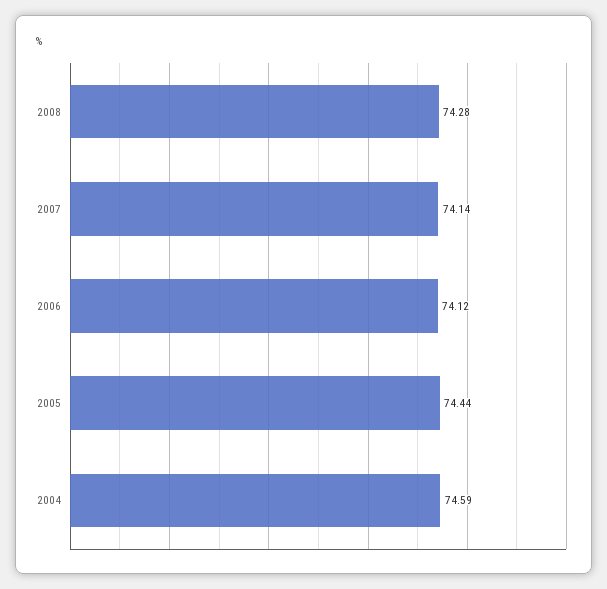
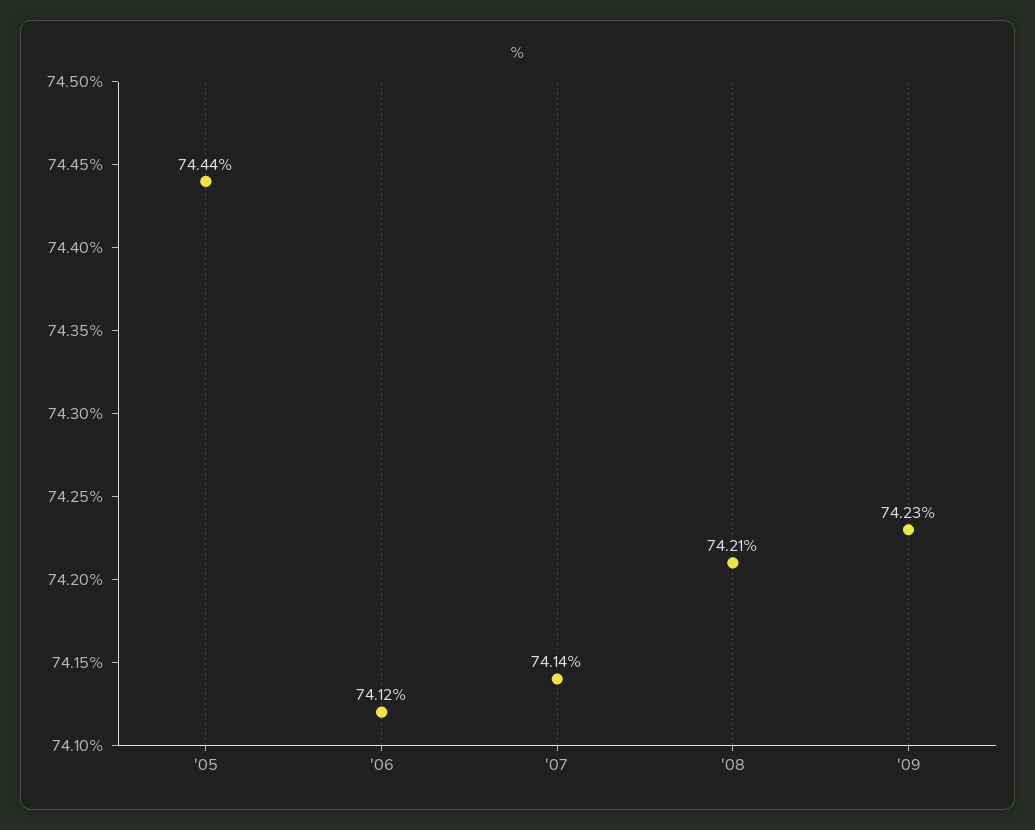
2008: 74.28 -> 74.21
2004: 74.59 -> none
'09: none -> 74.23

